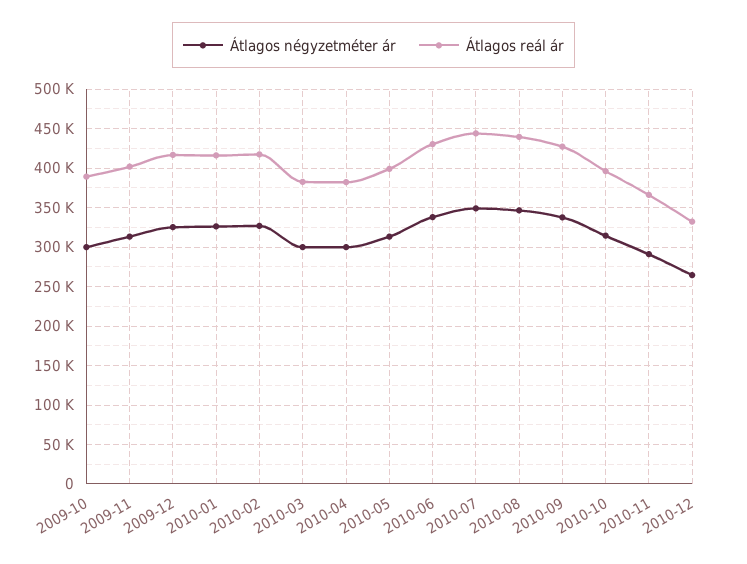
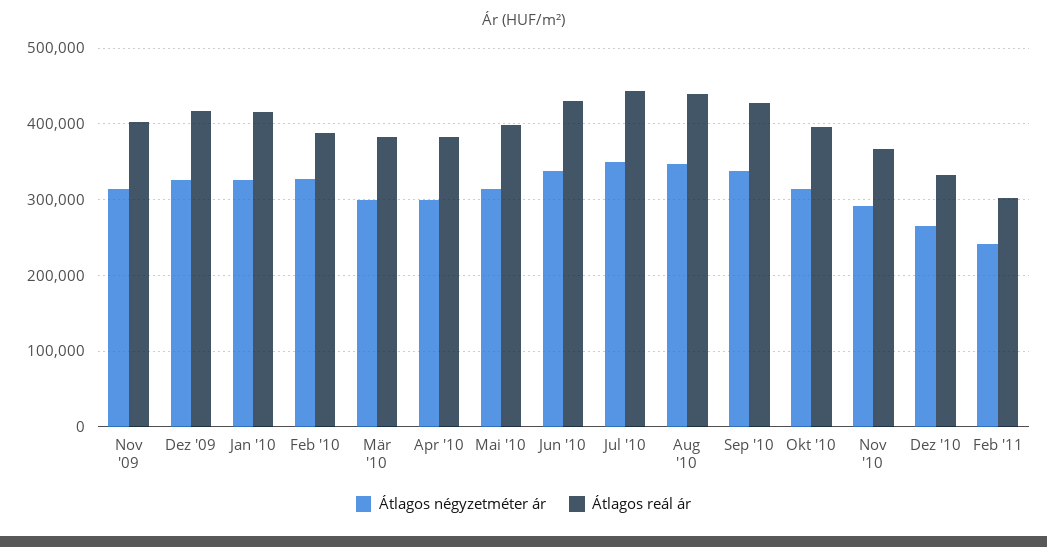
Átlagos négyzetméter ár, 2009-10: 300000 -> none
Átlagos reál ár, 2009-10: 390000 -> none
Átlagos reál ár, 2010-02: 420000 -> 390000
Átlagos négyzetméter ár, Feb '11: none -> 240000
Átlagos reál ár, Feb '11: none -> 300000

